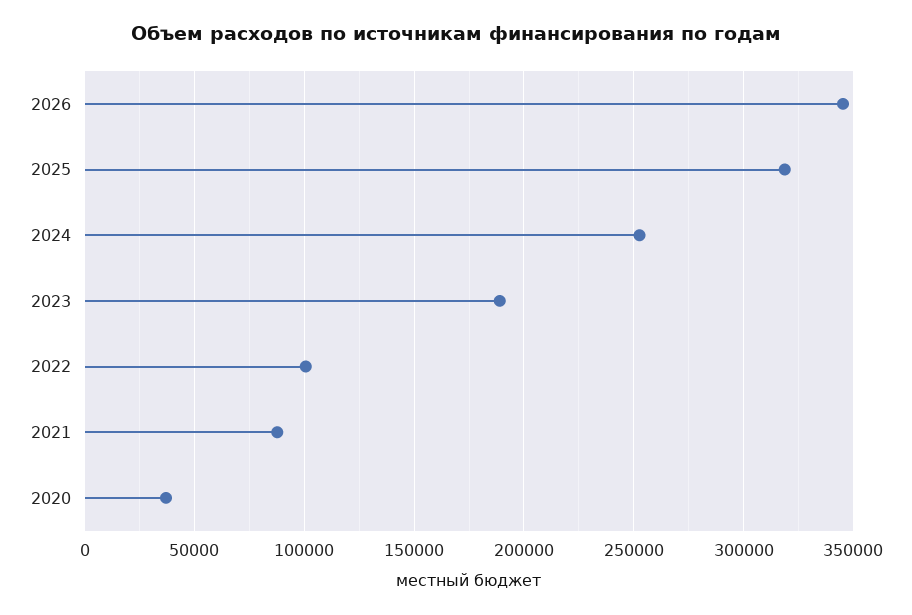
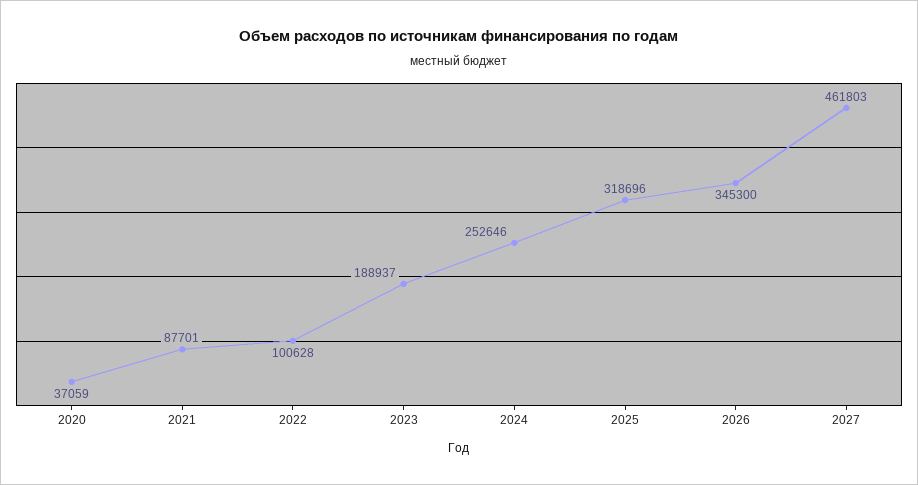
2027: none -> 461803

